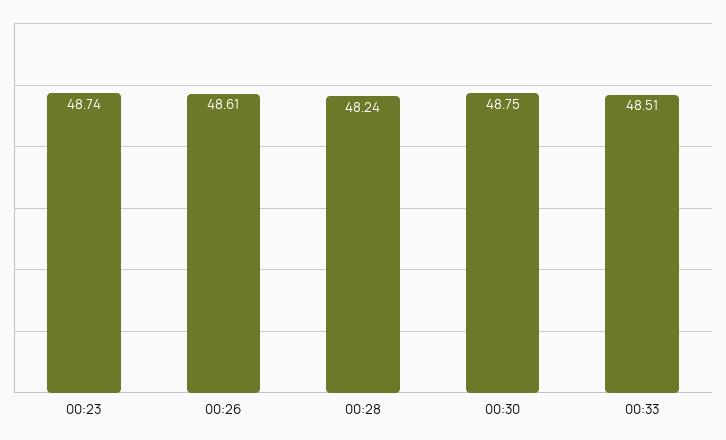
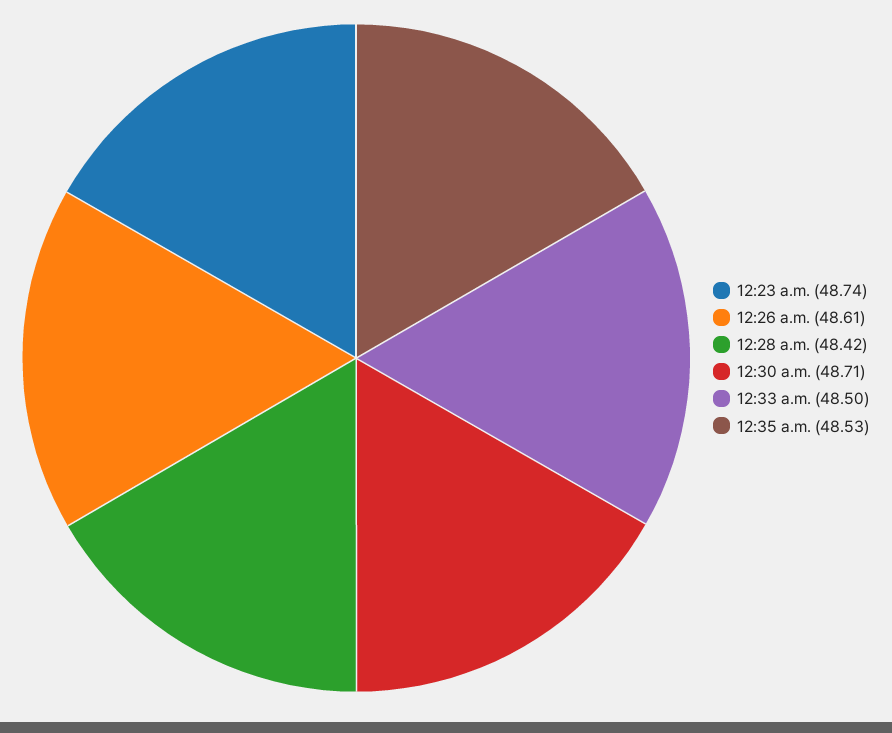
00:28: 48.24 -> 48.42
00:30: 48.75 -> 48.71
00:33: 48.51 -> 48.5
12:35 a.m.: none -> 48.53

